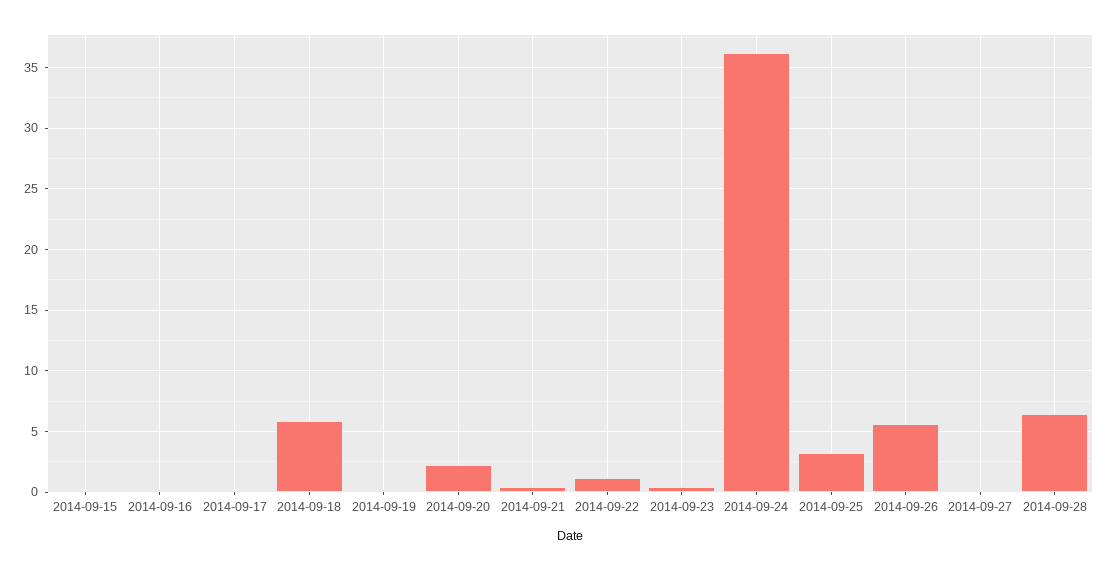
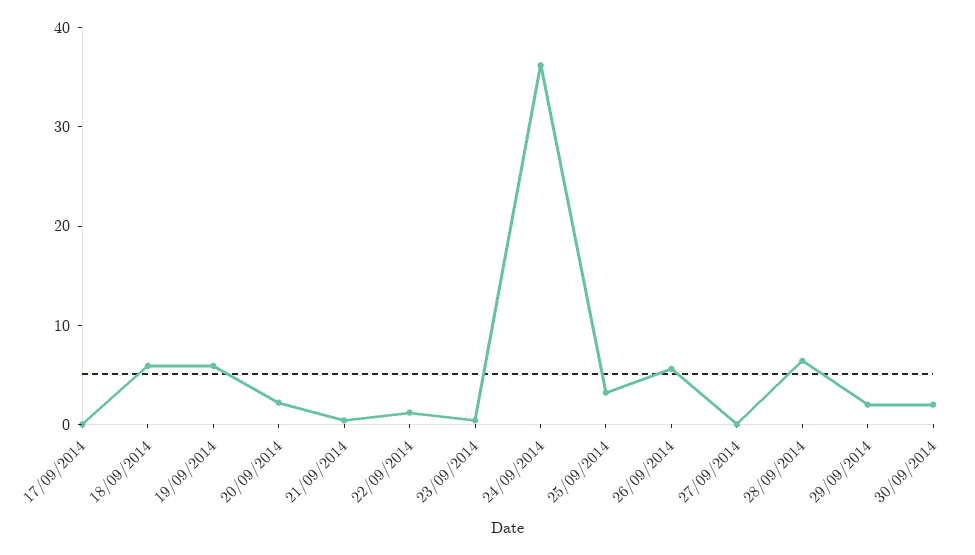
2014-09-15: 0 -> none
2014-09-16: 0 -> none
2014-09-19: 0 -> 6
29/09/2014: none -> 2
30/09/2014: none -> 2

